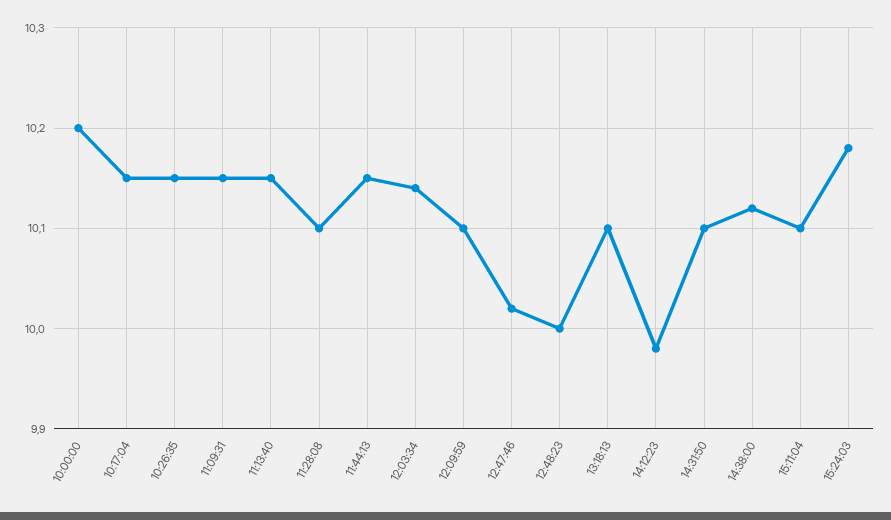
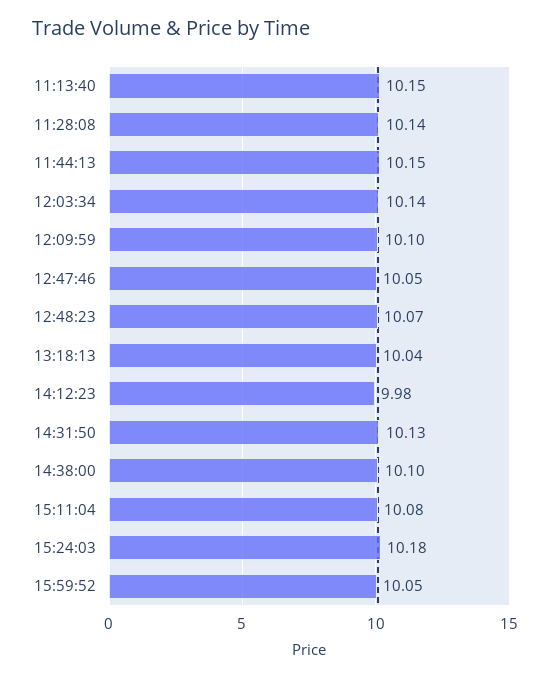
10:00:00: 10.2 -> none
10:17:04: 10.15 -> none
10:26:35: 10.15 -> none
11:09:31: 10.15 -> none
11:28:08: 10.1 -> 10.14
12:47:46: 10.02 -> 10.05
12:48:23: 10 -> 10.07
13:18:13: 10.1 -> 10.04
14:31:50: 10.1 -> 10.13
14:38:00: 10.12 -> 10.1
15:11:04: 10.1 -> 10.08
15:59:52: none -> 10.05

